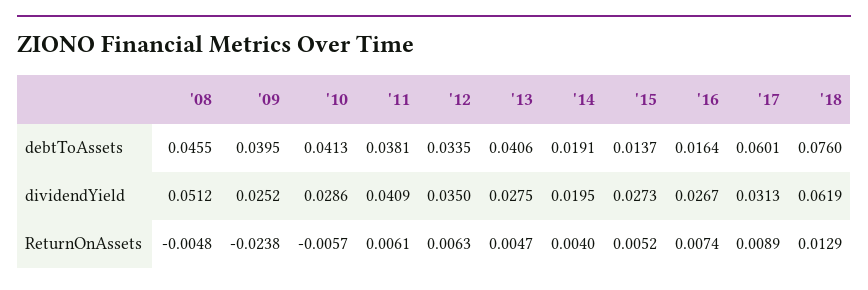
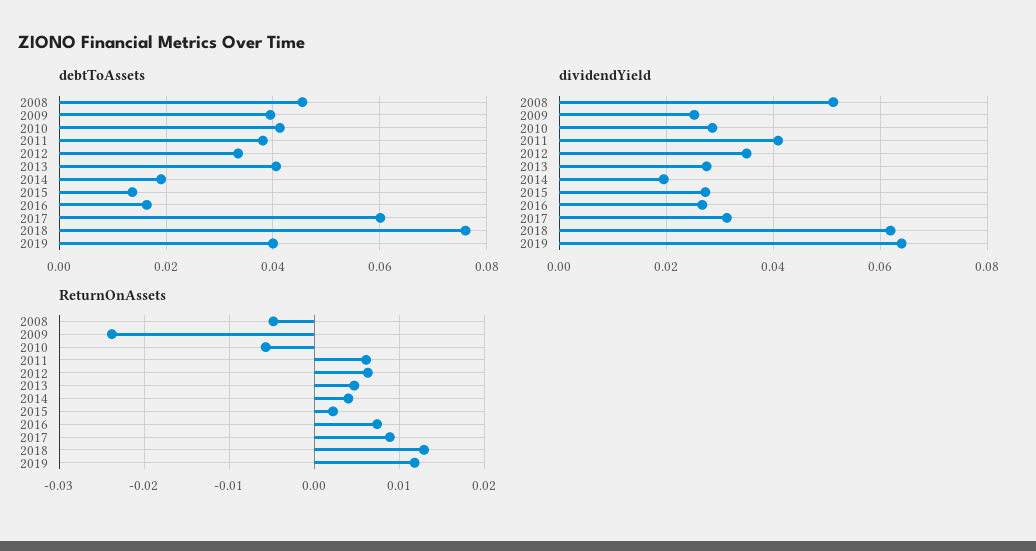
ReturnOnAssets, '15: 0.0052 -> 0.002
debtToAssets, 2019: none -> 0.04
dividendYield, 2019: none -> 0.064
ReturnOnAssets, 2019: none -> 0.012

